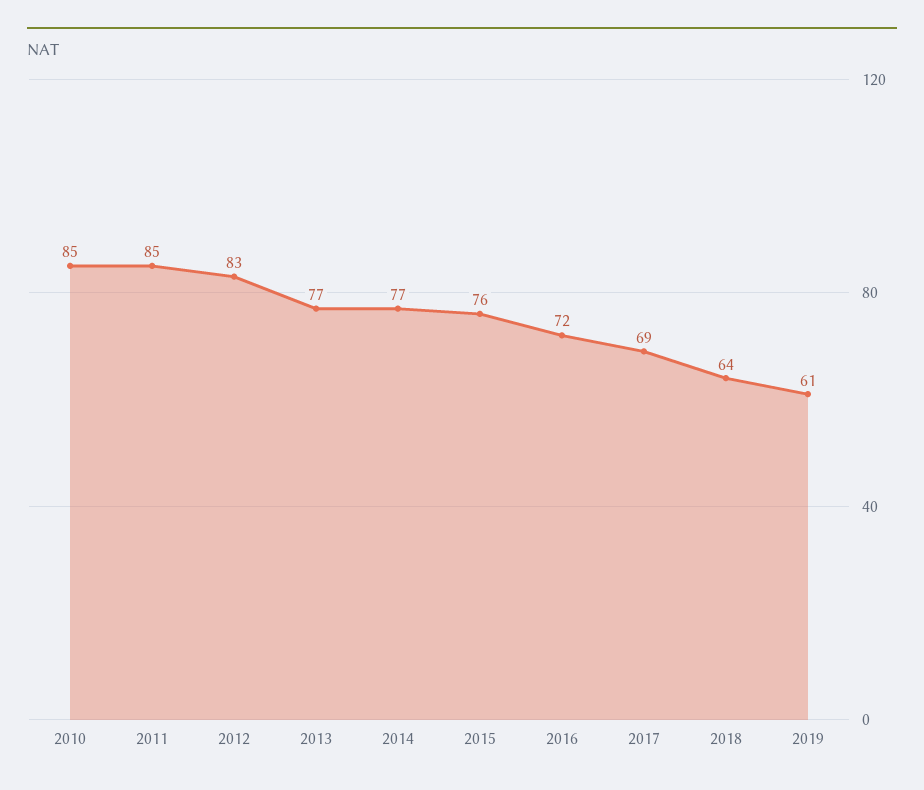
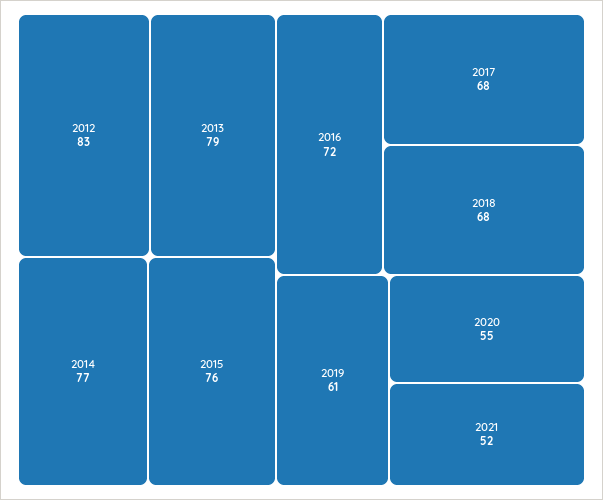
2010: 85 -> none
2011: 85 -> none
2013: 77 -> 79
2017: 69 -> 68
2018: 64 -> 68
2020: none -> 55
2021: none -> 52

